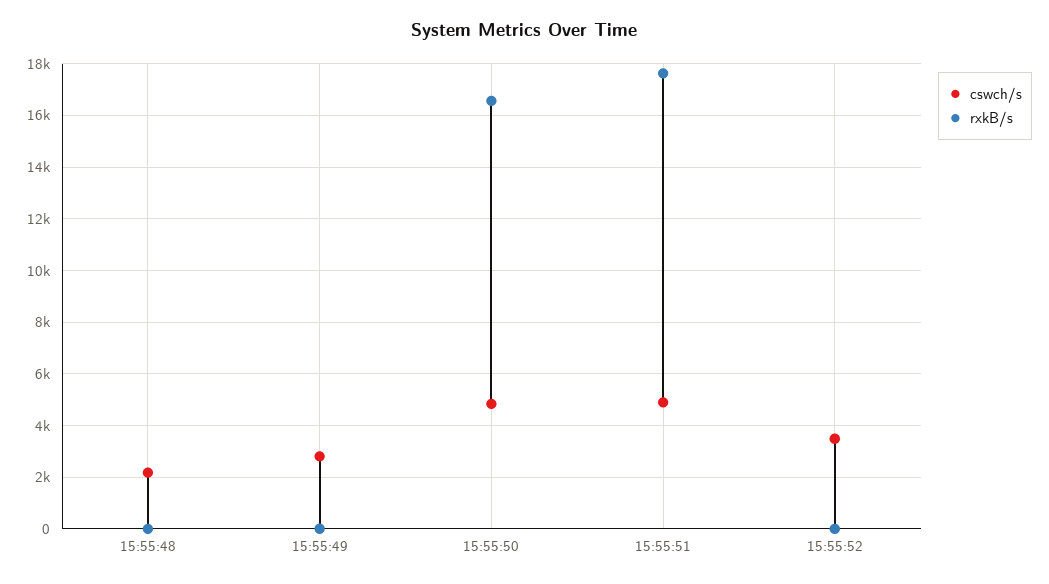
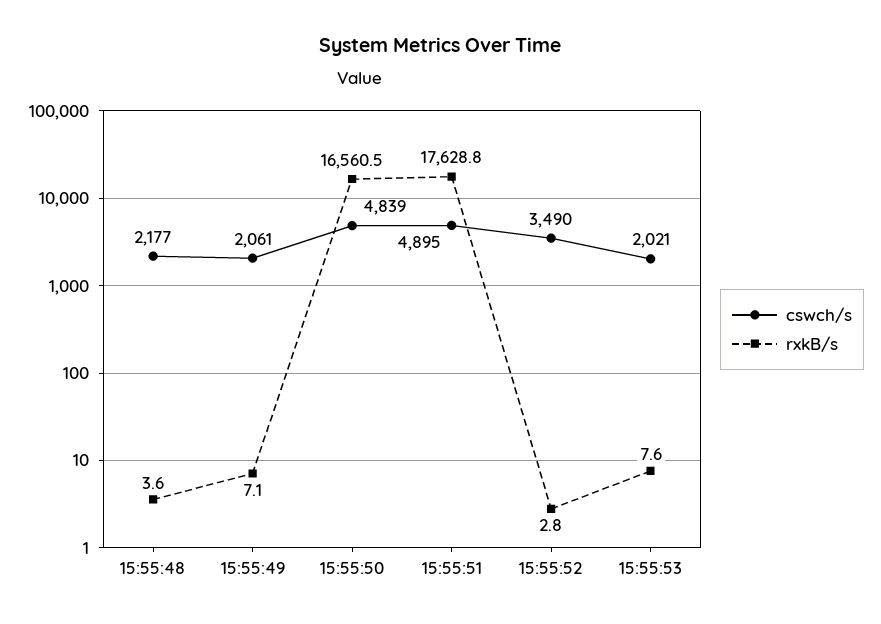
cswch/s, 15:55:49: 2750 -> 2061
cswch/s, 15:55:53: none -> 2021
rxkB/s, 15:55:53: none -> 7.6

